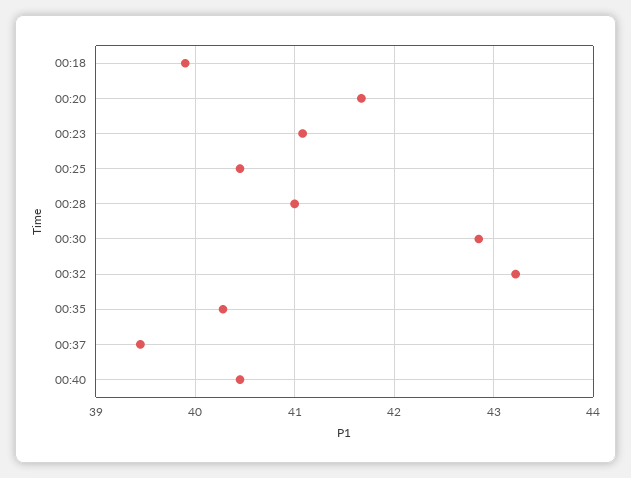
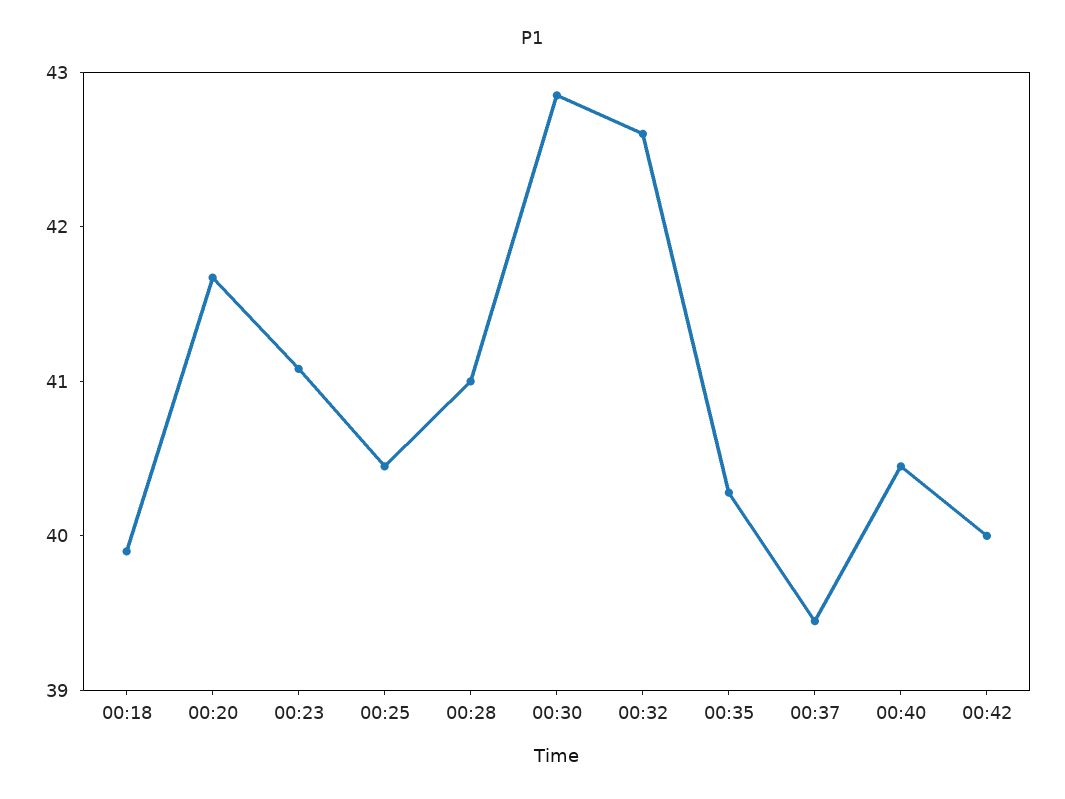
00:32: 43.2 -> 42.6
00:42: none -> 40

